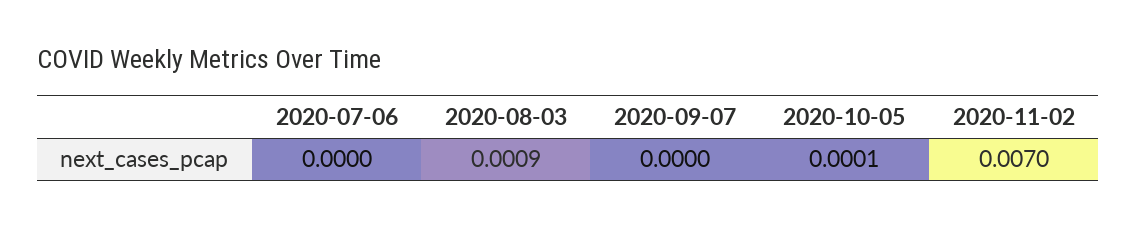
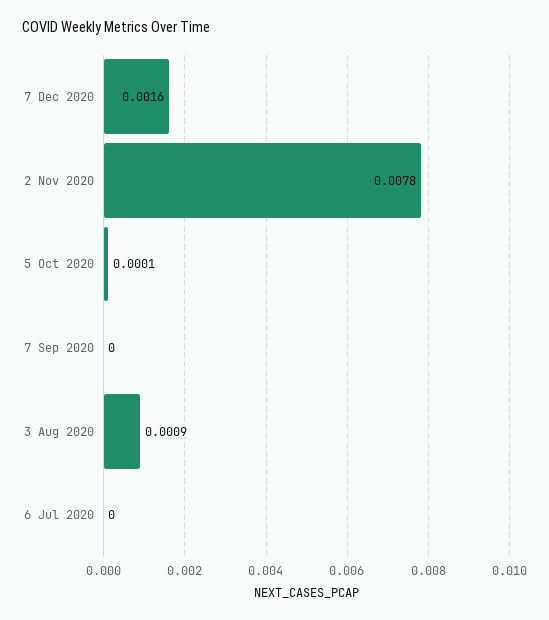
2020-11-02: 0.007 -> 0.0078
7 Dec 2020: none -> 0.0016

